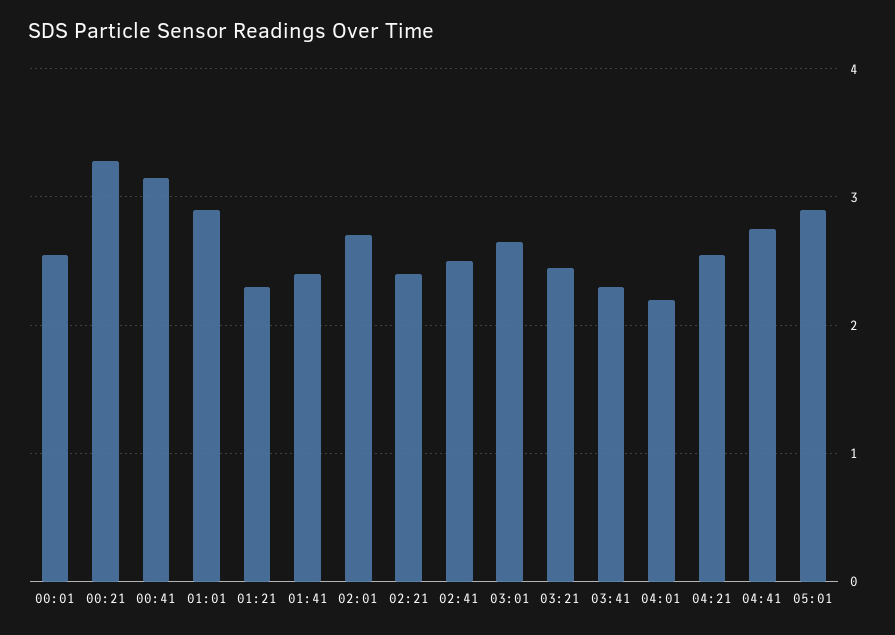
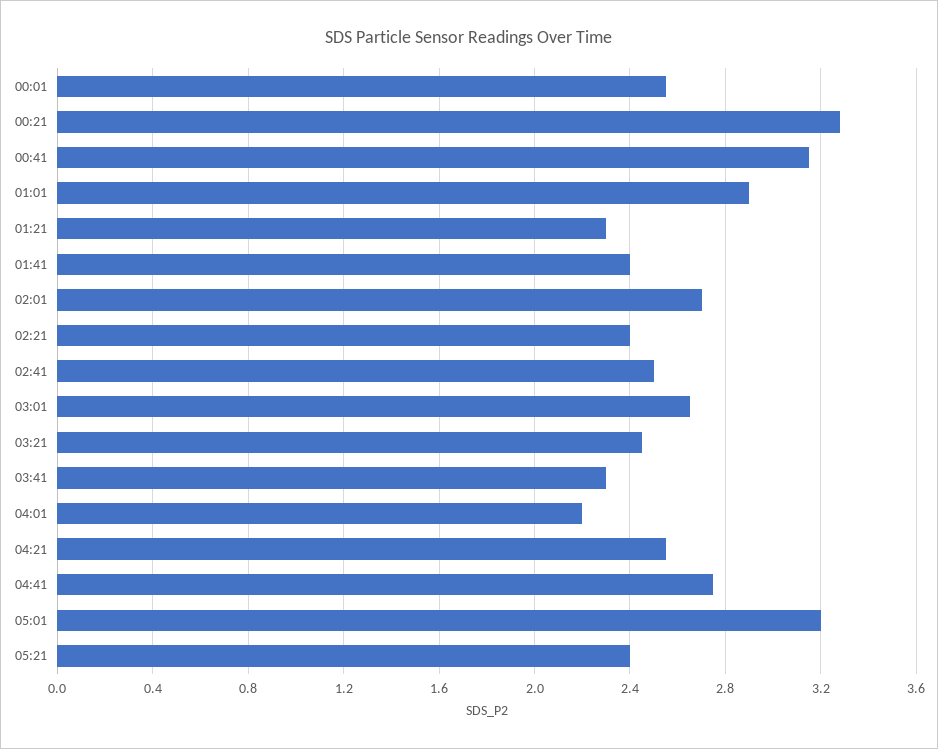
05:01: 2.9 -> 3.2
05:21: none -> 2.4

